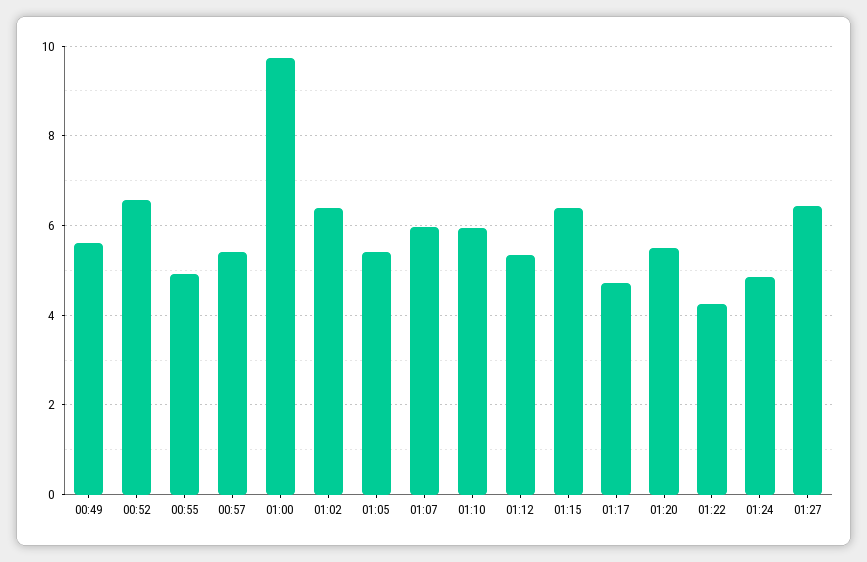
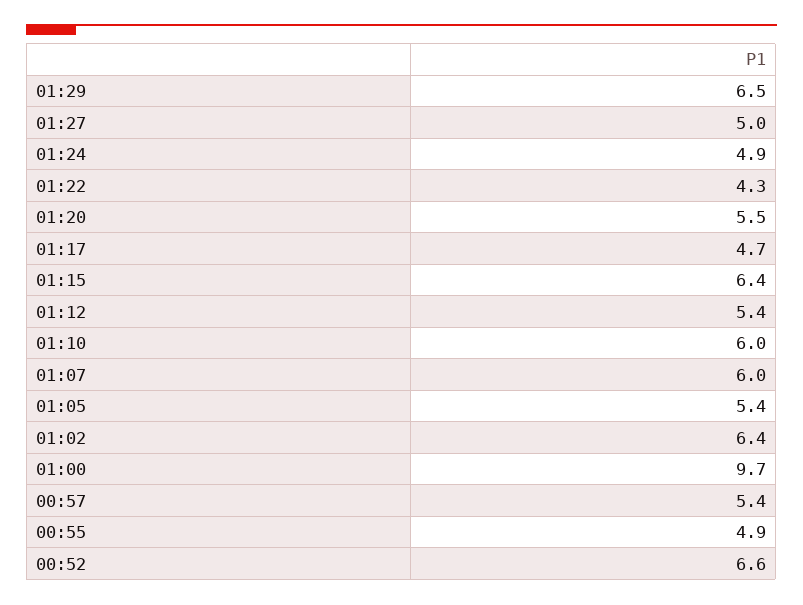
00:49: 5.6 -> none
01:27: 6.4 -> 5
01:29: none -> 6.5

